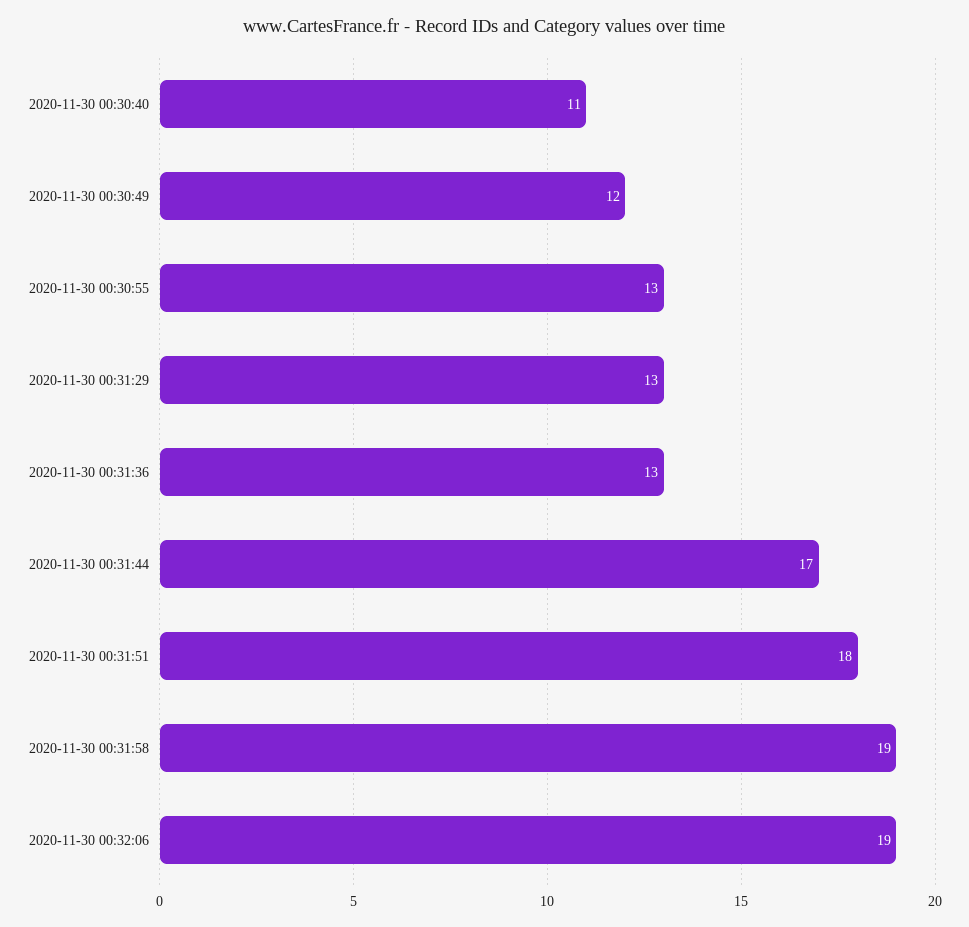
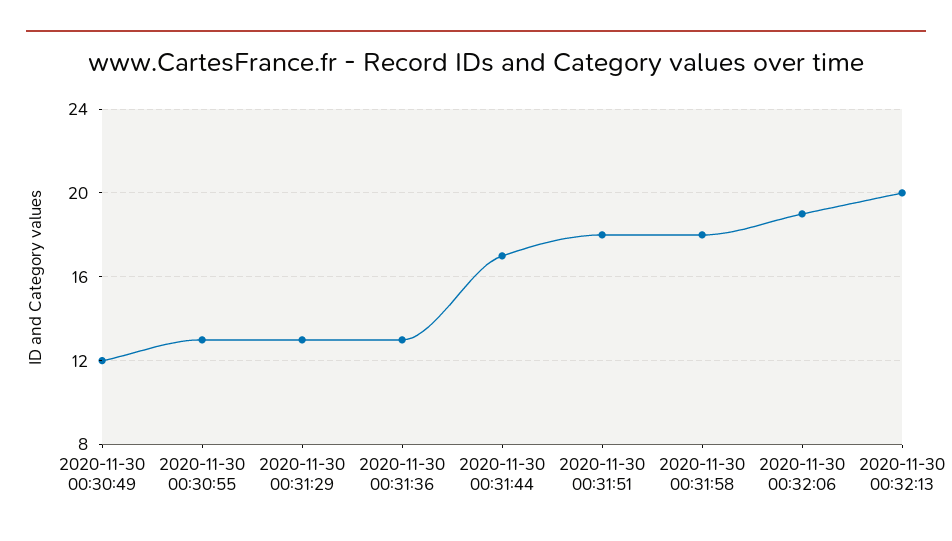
2020-11-30 00:30:40: 11 -> none
2020-11-30 00:31:58: 19 -> 18
2020-11-30 00:32:13: none -> 20

